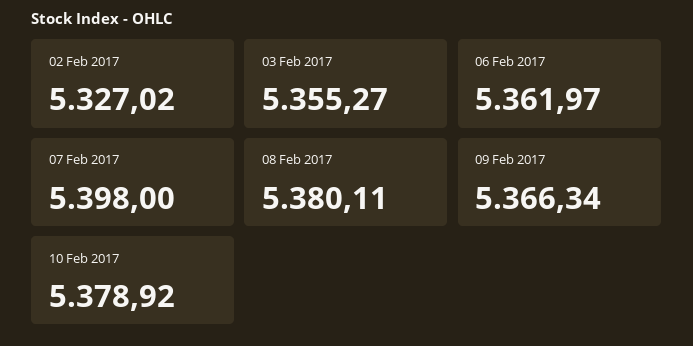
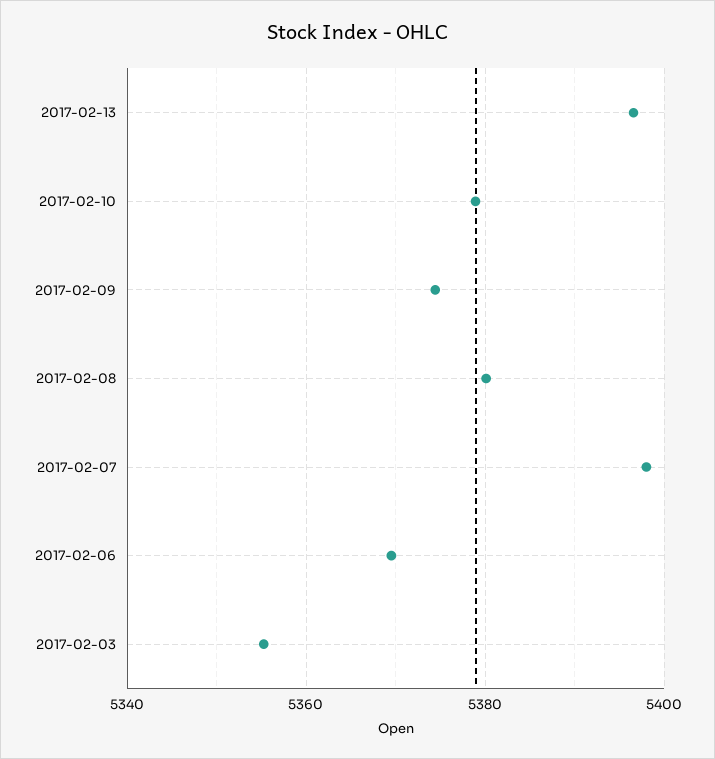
02 Feb 2017: 5327.02 -> none
06 Feb 2017: 5361.97 -> 5370
09 Feb 2017: 5366.34 -> 5374
2017-02-13: none -> 5396

